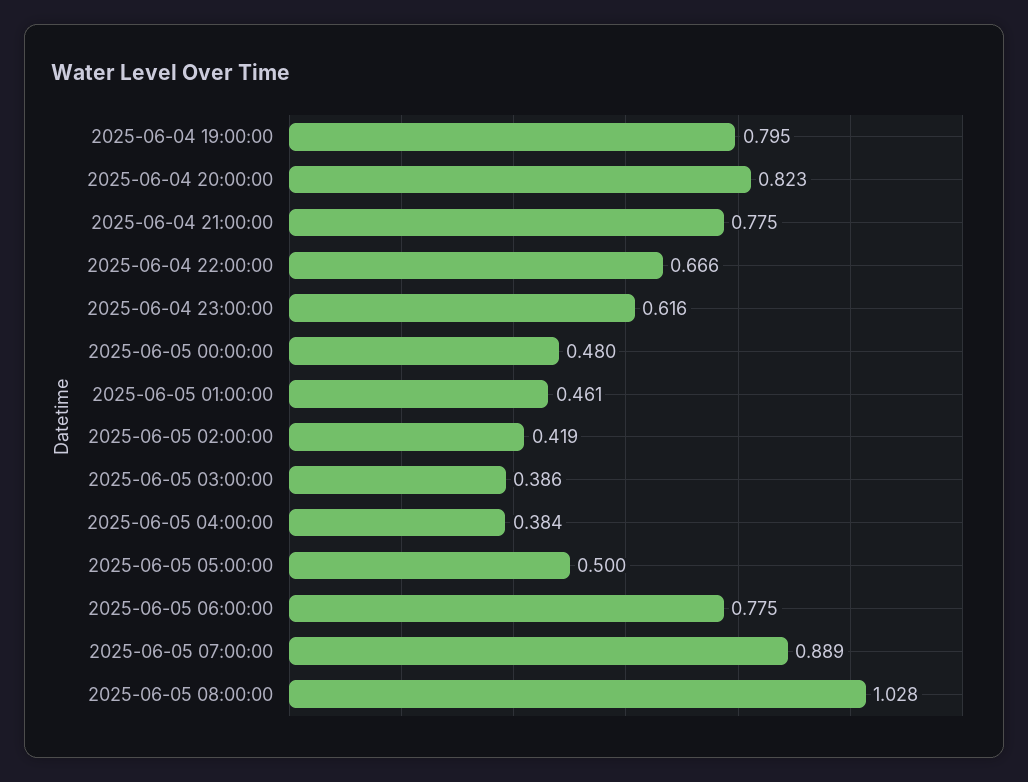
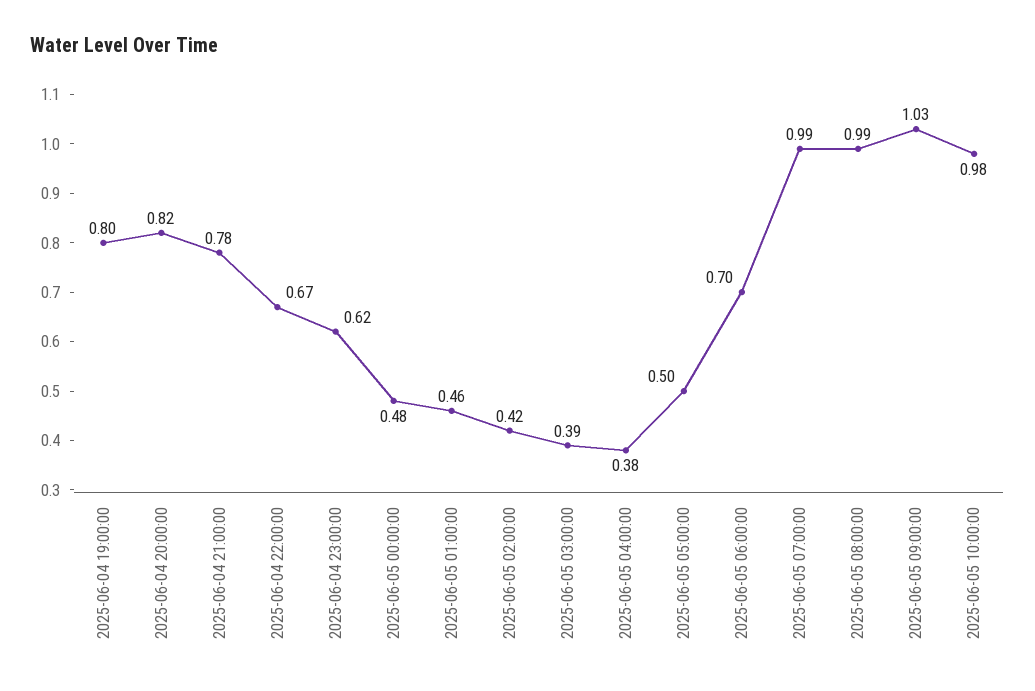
2025-06-05 06:00:00: 0.775 -> 0.7
2025-06-05 07:00:00: 0.889 -> 0.99
2025-06-05 08:00:00: 1.028 -> 0.99
2025-06-05 09:00:00: none -> 1.03
2025-06-05 10:00:00: none -> 0.98

